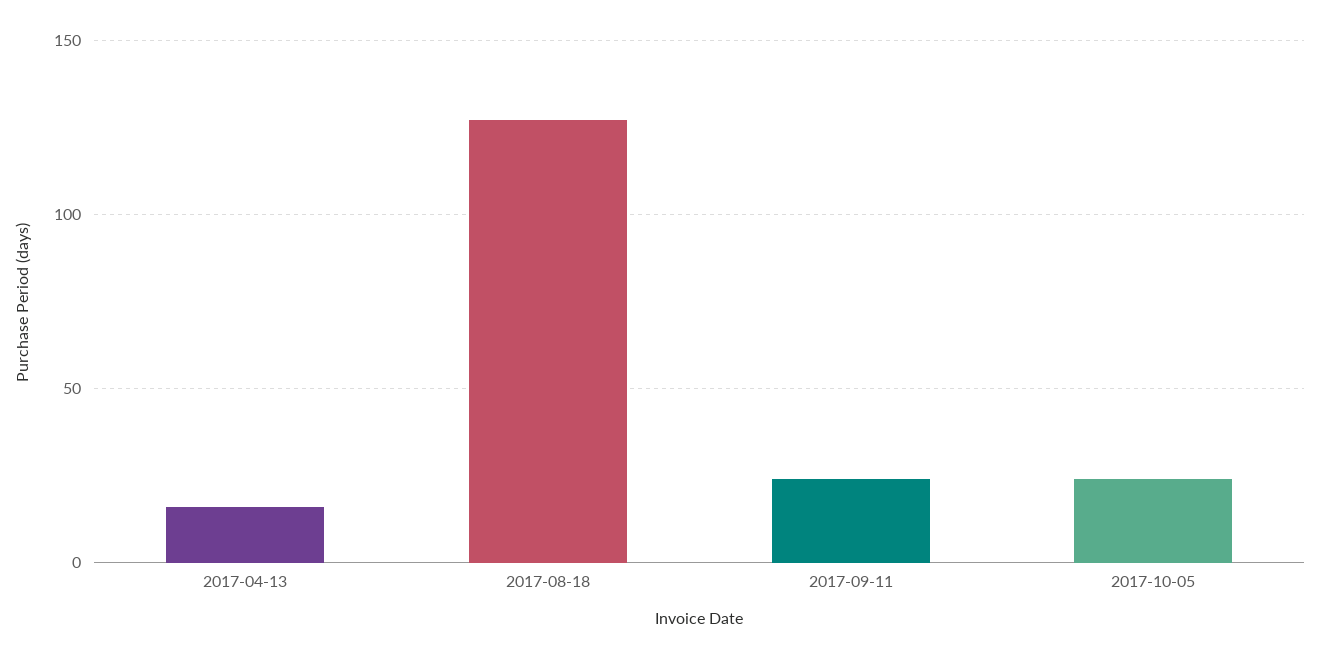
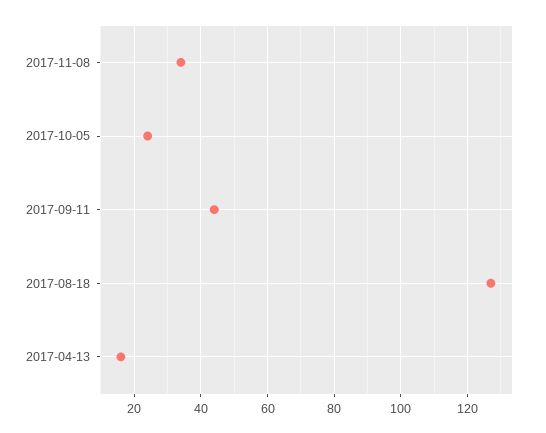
2017-09-11: 25 -> 45
2017-11-08: none -> 35

